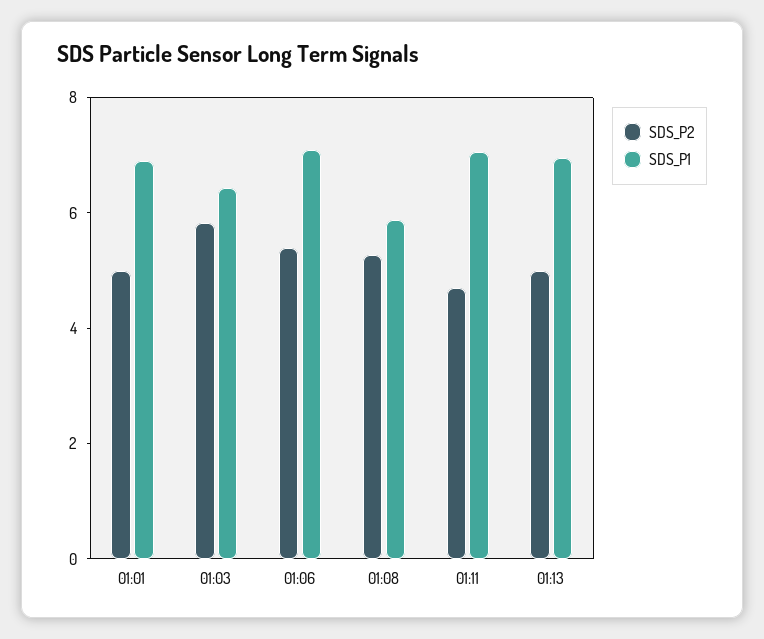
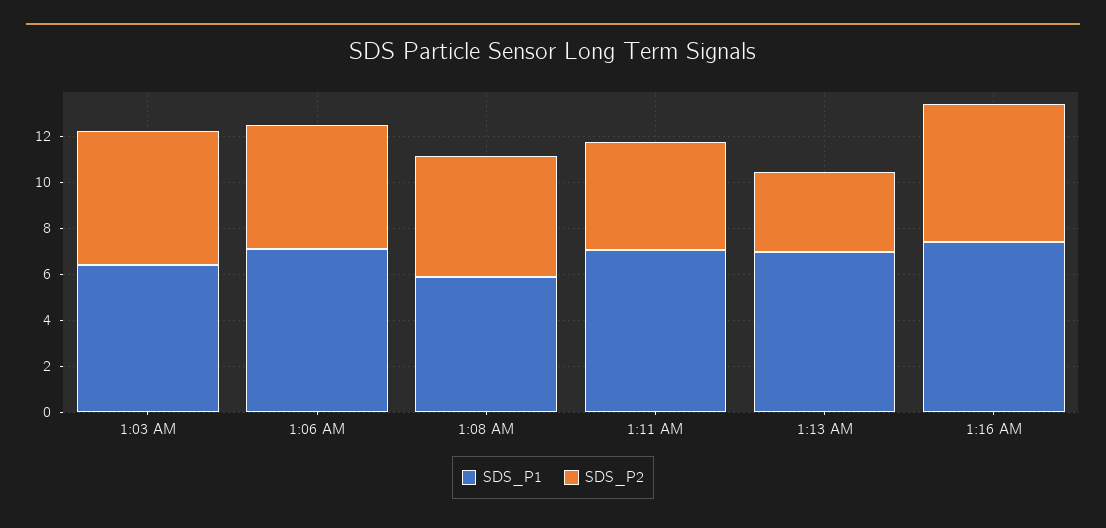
SDS_P2, 01:01: 5 -> none
SDS_P1, 01:01: 7 -> none
SDS_P2, 01:13: 5 -> 3.5
SDS_P1, 1:16 AM: none -> 7.5
SDS_P2, 1:16 AM: none -> 6

